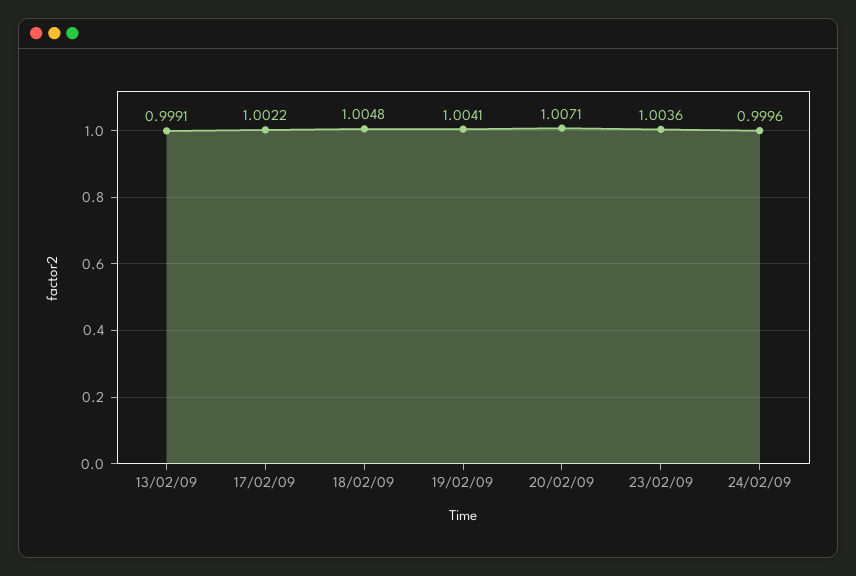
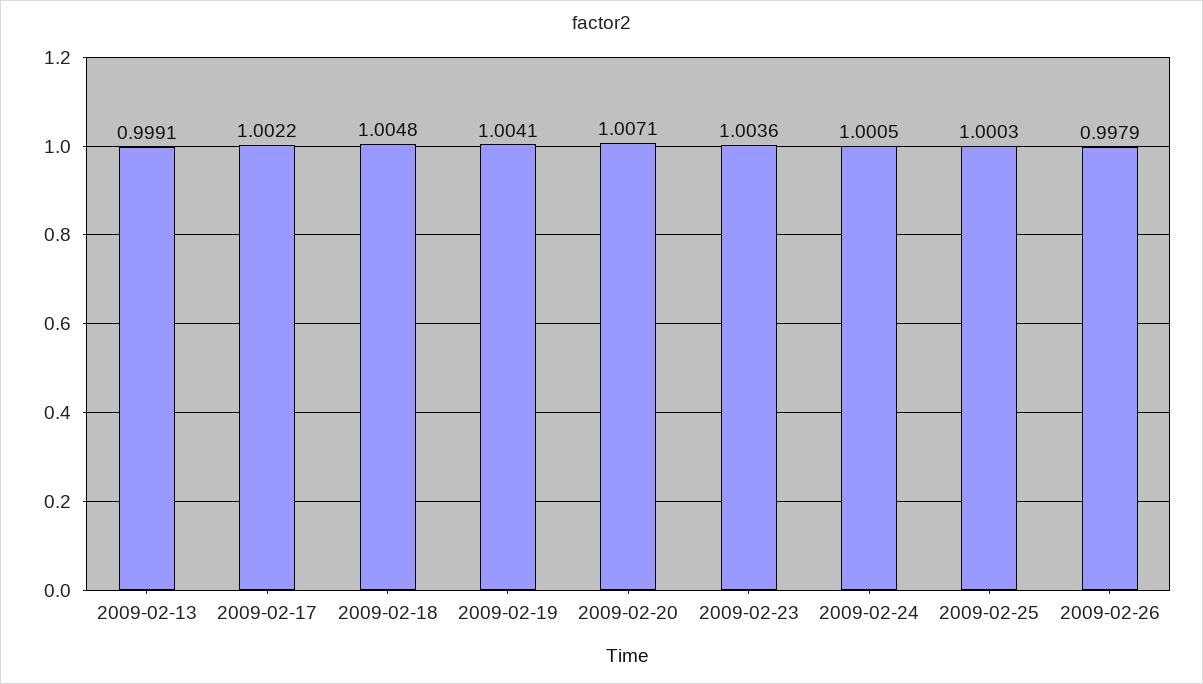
24/02/09: 0.9996 -> 1.0005
2009-02-25: none -> 1.0003
2009-02-26: none -> 0.9979

